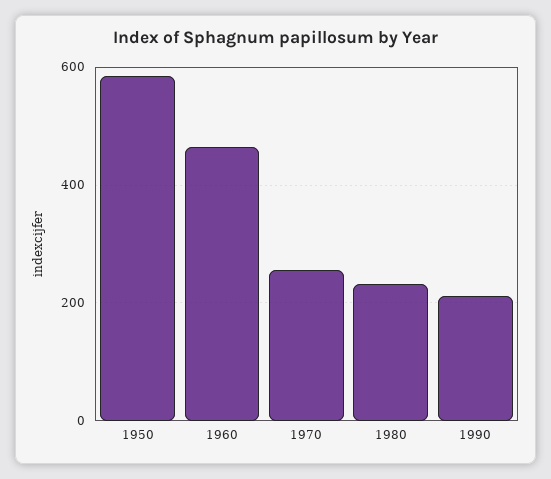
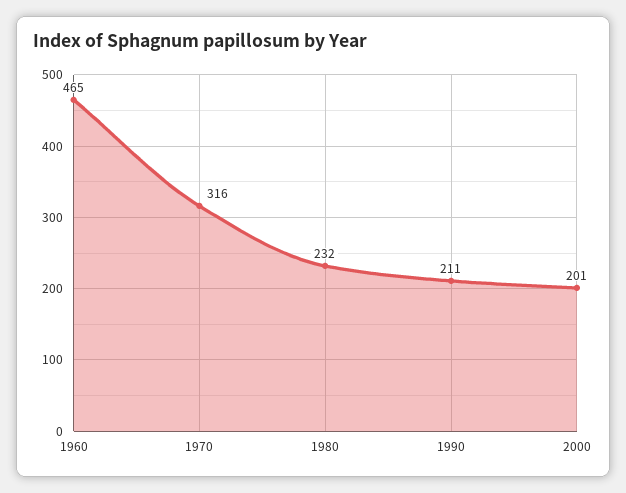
1950: 580 -> none
1970: 260 -> 316
2000: none -> 201

